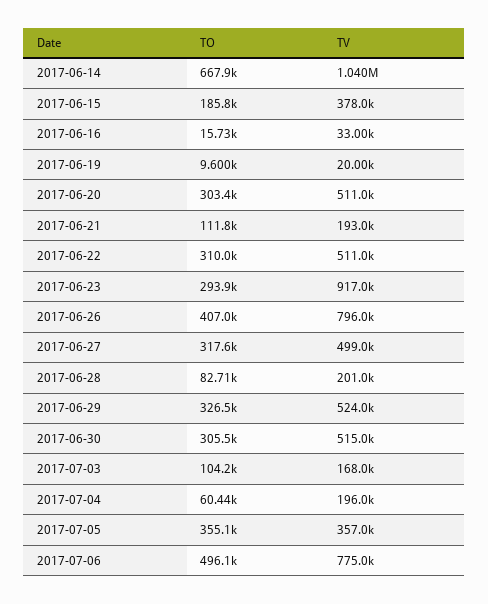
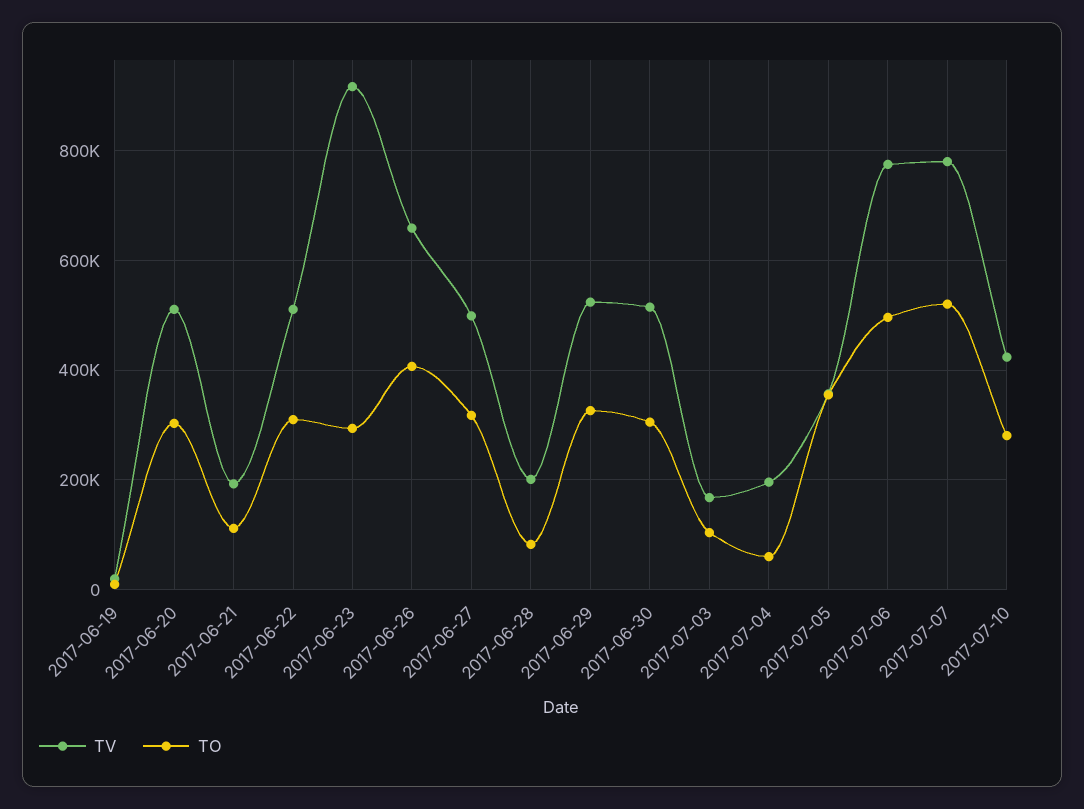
TO, 2017-06-14: 667900 -> none
TV, 2017-06-14: 1040000 -> none
TO, 2017-06-15: 185800 -> none
TV, 2017-06-15: 378000 -> none
TO, 2017-06-16: 15730 -> none
TV, 2017-06-16: 33000 -> none
TV, 2017-06-26: 796000 -> 660000
TV, 2017-07-07: none -> 780000
TO, 2017-07-07: none -> 520000
TV, 2017-07-10: none -> 420000
TO, 2017-07-10: none -> 280000

